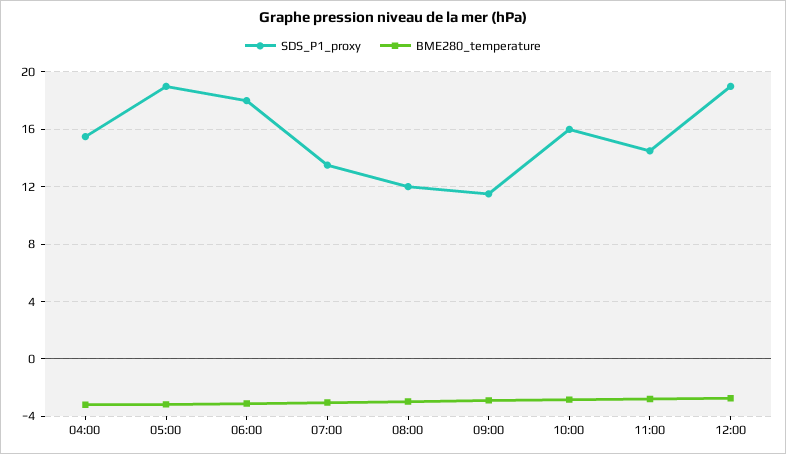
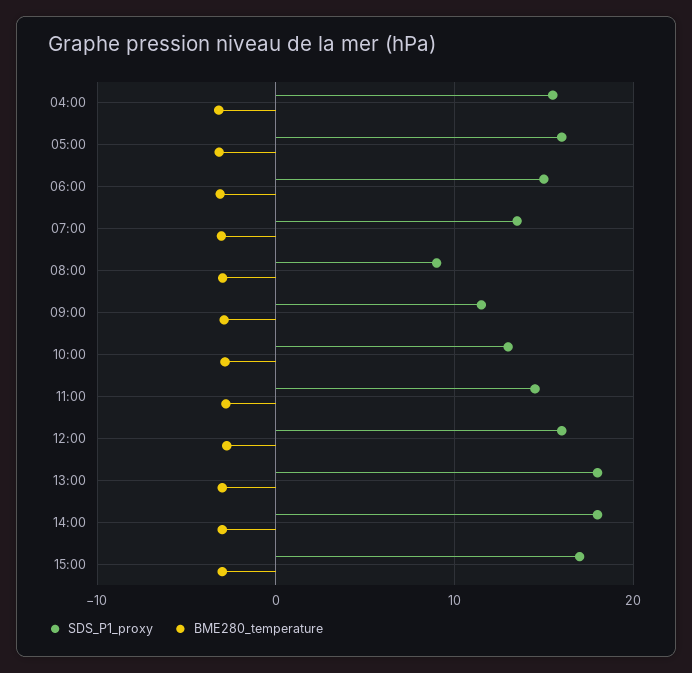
SDS_P1_proxy, 05:00: 19 -> 16
SDS_P1_proxy, 06:00: 18 -> 15
SDS_P1_proxy, 08:00: 12 -> 9
SDS_P1_proxy, 10:00: 16 -> 13
SDS_P1_proxy, 12:00: 19 -> 16
SDS_P1_proxy, 13:00: none -> 18
BME280_temperature, 13:00: none -> -3
SDS_P1_proxy, 14:00: none -> 18
BME280_temperature, 14:00: none -> -3
SDS_P1_proxy, 15:00: none -> 17
BME280_temperature, 15:00: none -> -3

